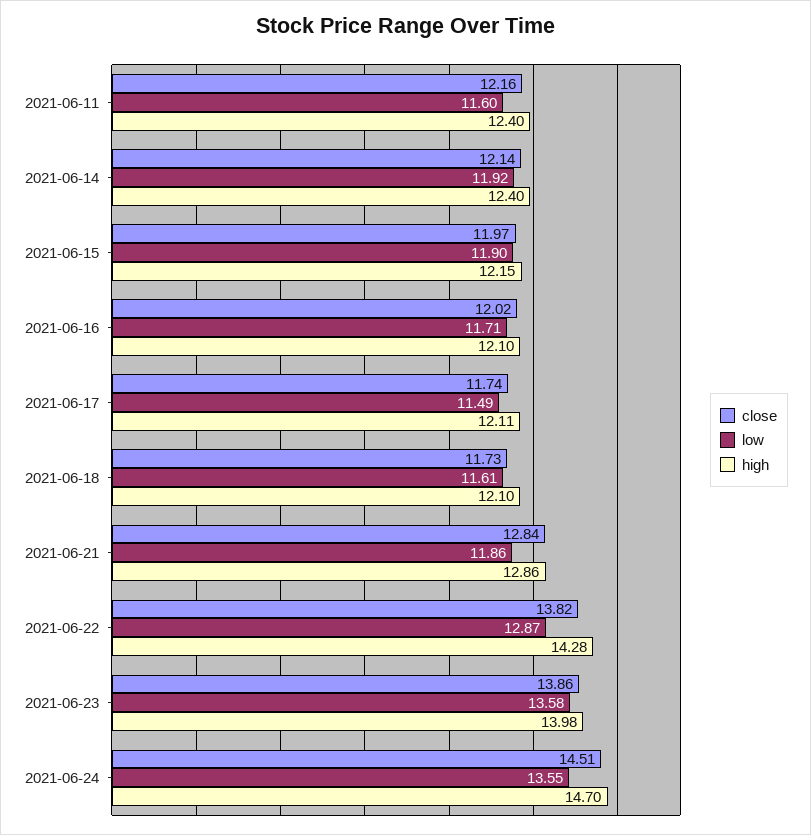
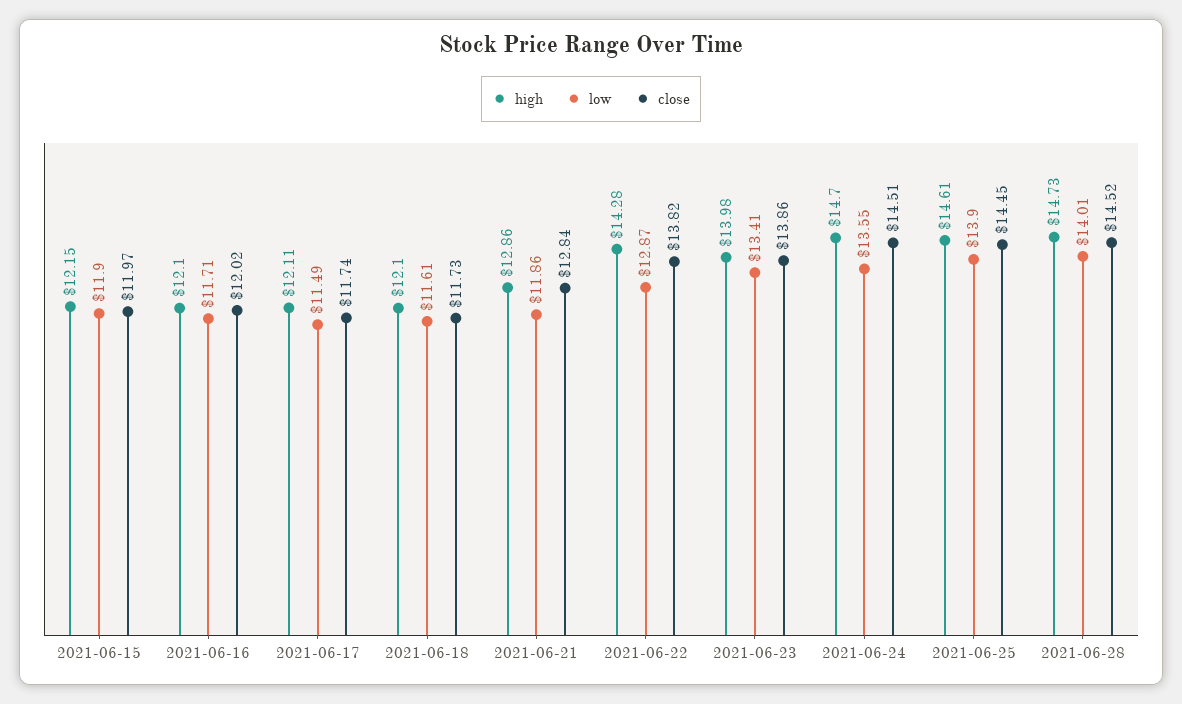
close, 2021-06-11: 12.16 -> none
low, 2021-06-11: 11.6 -> none
high, 2021-06-11: 12.4 -> none
close, 2021-06-14: 12.14 -> none
low, 2021-06-14: 11.92 -> none
high, 2021-06-14: 12.4 -> none
low, 2021-06-23: 13.58 -> 13.41
high, 2021-06-25: none -> 14.61
low, 2021-06-25: none -> 13.9
close, 2021-06-25: none -> 14.45
high, 2021-06-28: none -> 14.73
low, 2021-06-28: none -> 14.01
close, 2021-06-28: none -> 14.52

